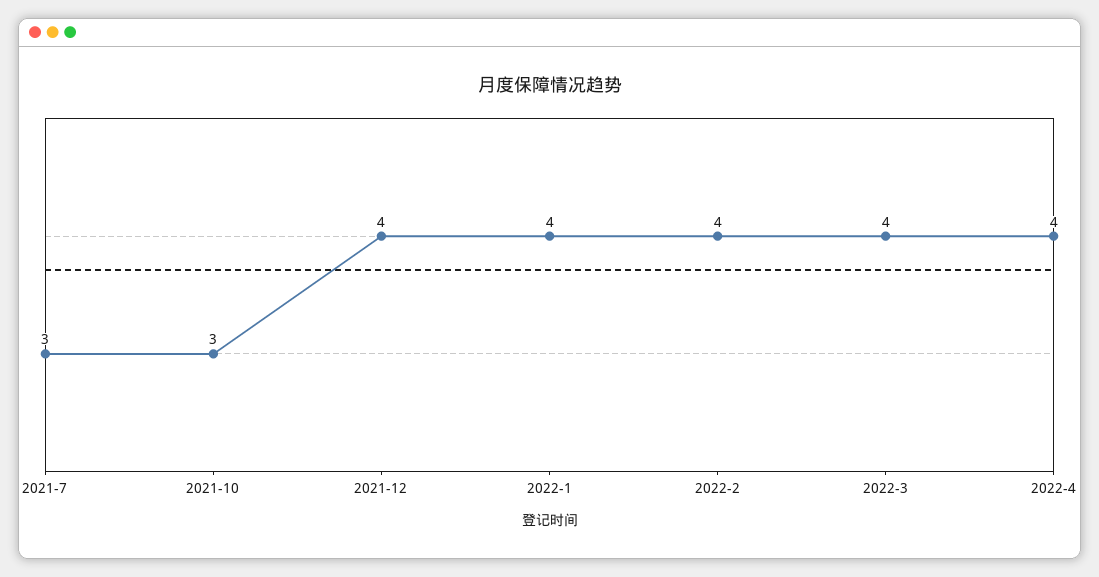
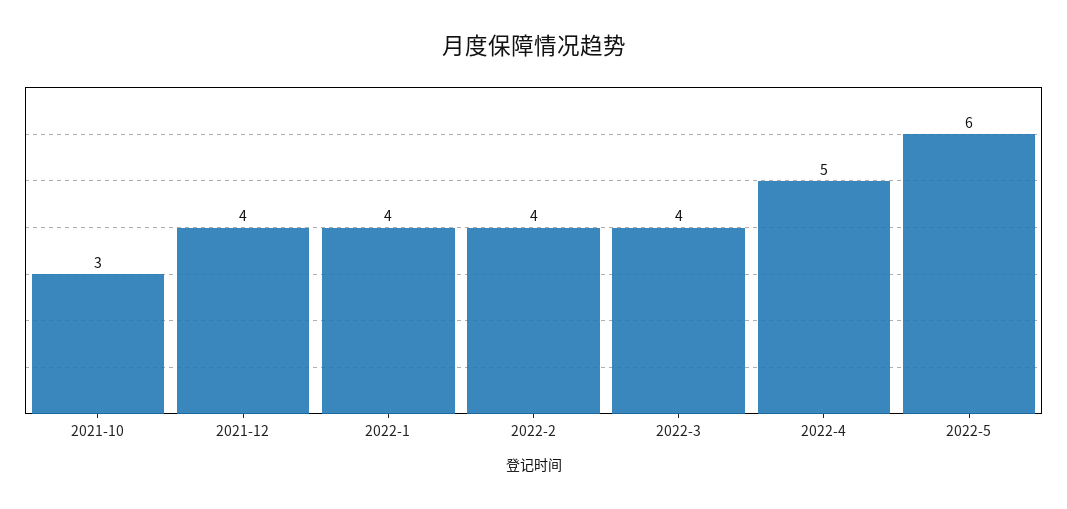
2021-7: 3 -> none
2022-4: 4 -> 5
2022-5: none -> 6

